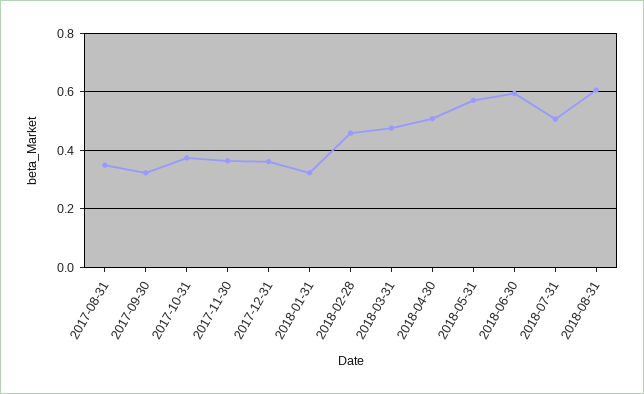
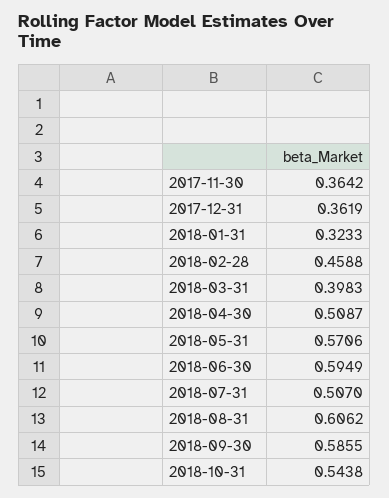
2017-08-31: 0.35 -> none
2017-09-30: 0.325 -> none
2017-10-31: 0.375 -> none
2018-03-31: 0.475 -> 0.3983
2018-09-30: none -> 0.5855
2018-10-31: none -> 0.5438

